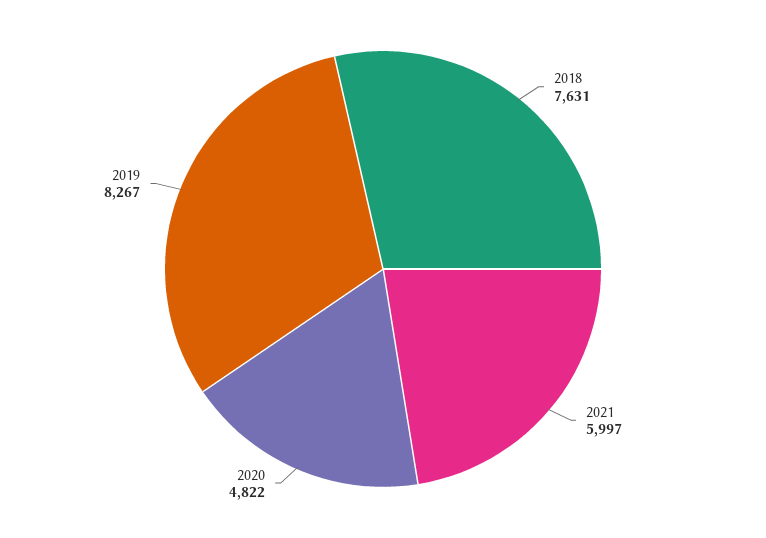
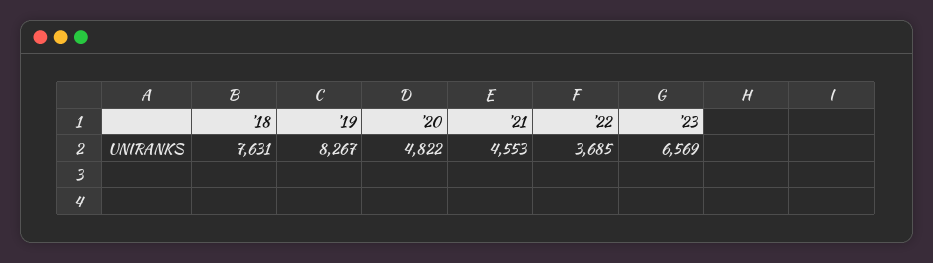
2021: 5997 -> 4553
'22: none -> 3685
'23: none -> 6569

